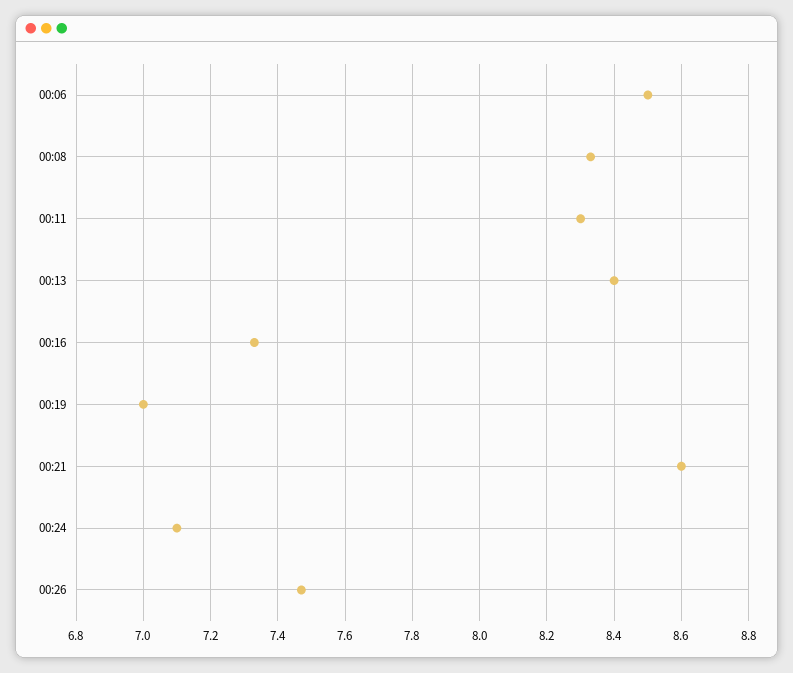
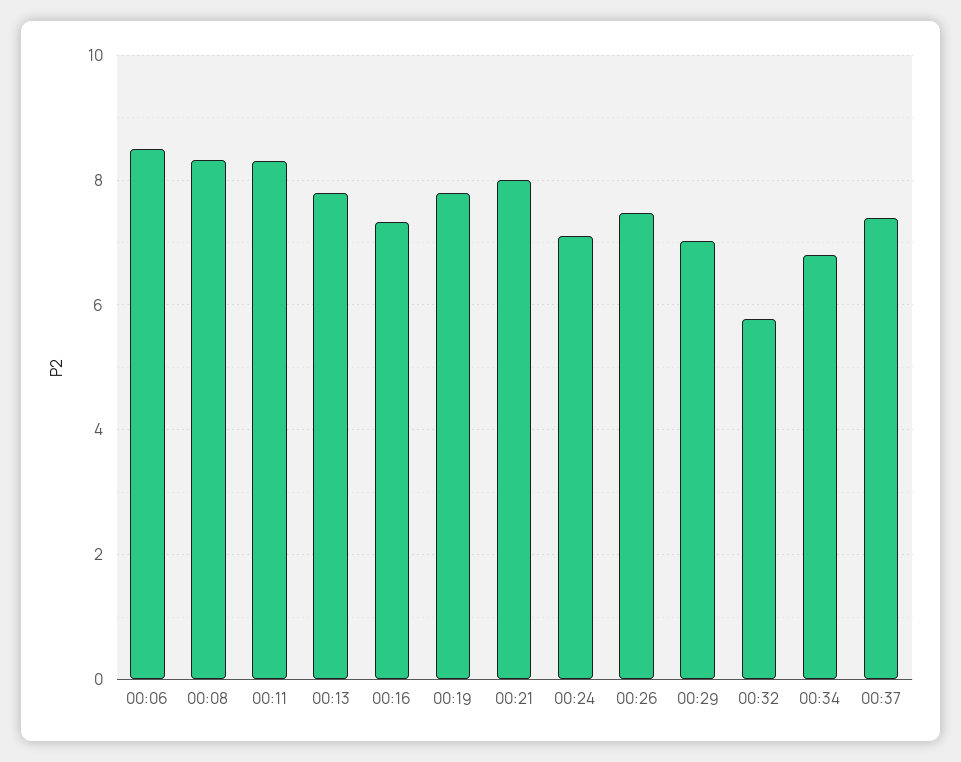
00:13: 8.4 -> 7.8
00:19: 7 -> 7.8
00:21: 8.6 -> 8
00:29: none -> 7
00:32: none -> 5.8
00:34: none -> 6.8
00:37: none -> 7.4

